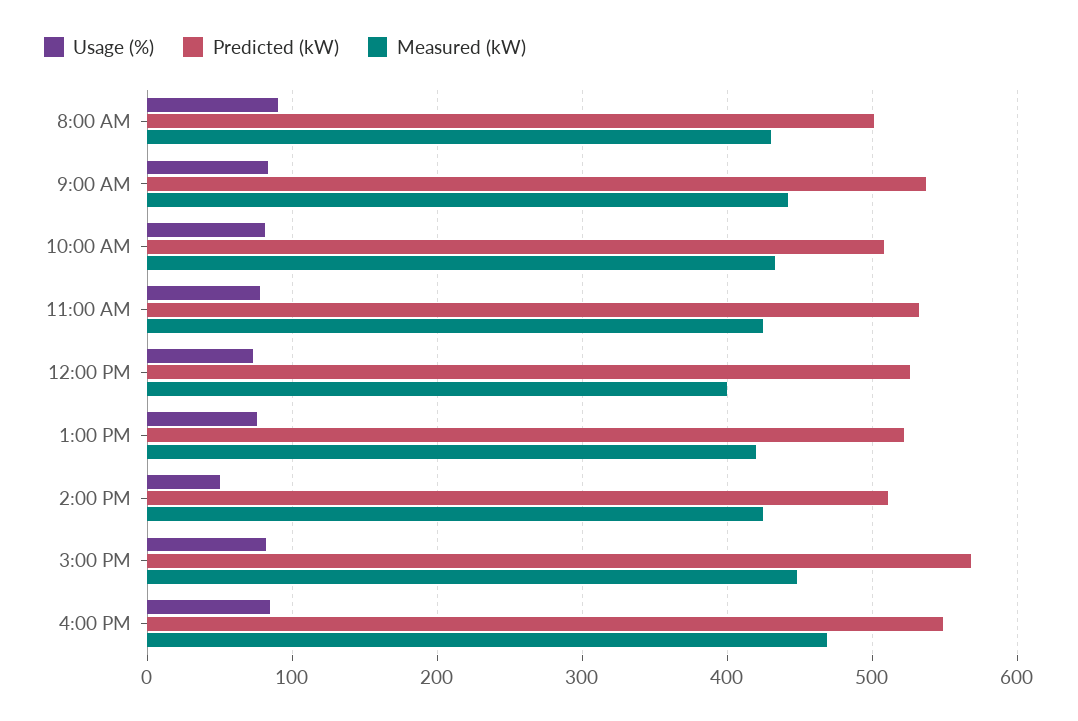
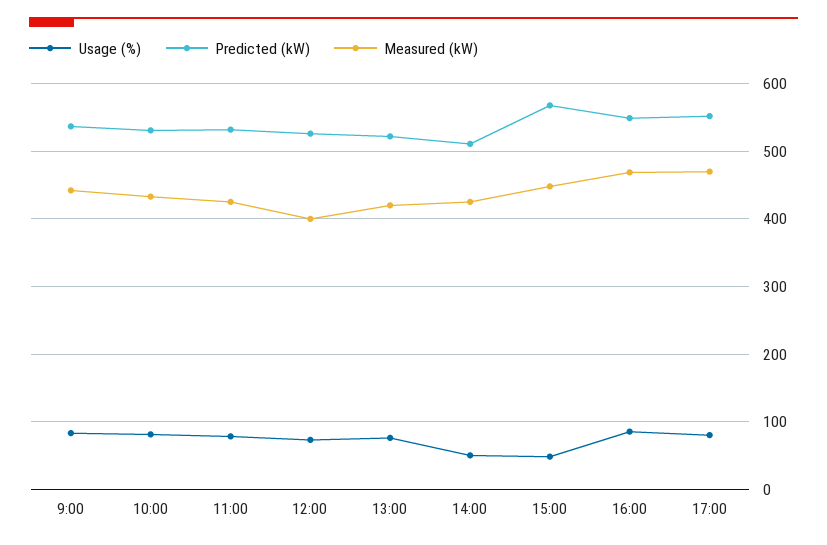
Usage (%), 8:00 AM: 90 -> none
Predicted (kW), 8:00 AM: 500 -> none
Measured (kW), 8:00 AM: 430 -> none
Predicted (kW), 10:00 AM: 510 -> 530
Usage (%), 3:00 PM: 80 -> 50
Usage (%), 17:00: none -> 80
Predicted (kW), 17:00: none -> 550
Measured (kW), 17:00: none -> 470

